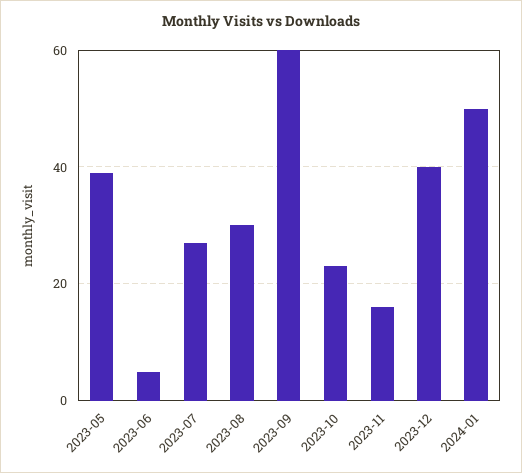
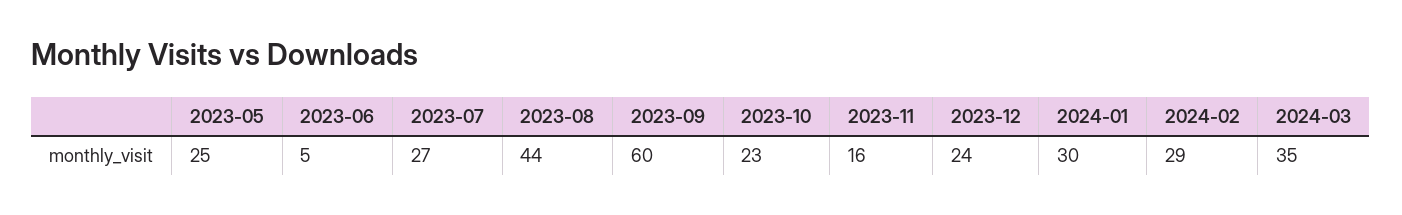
2023-05: 40 -> 25
2023-08: 30 -> 44
2023-12: 40 -> 24
2024-01: 50 -> 30
2024-02: none -> 29
2024-03: none -> 35

